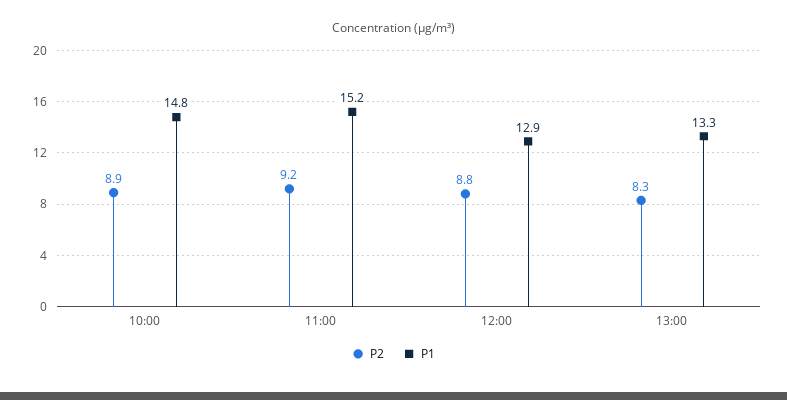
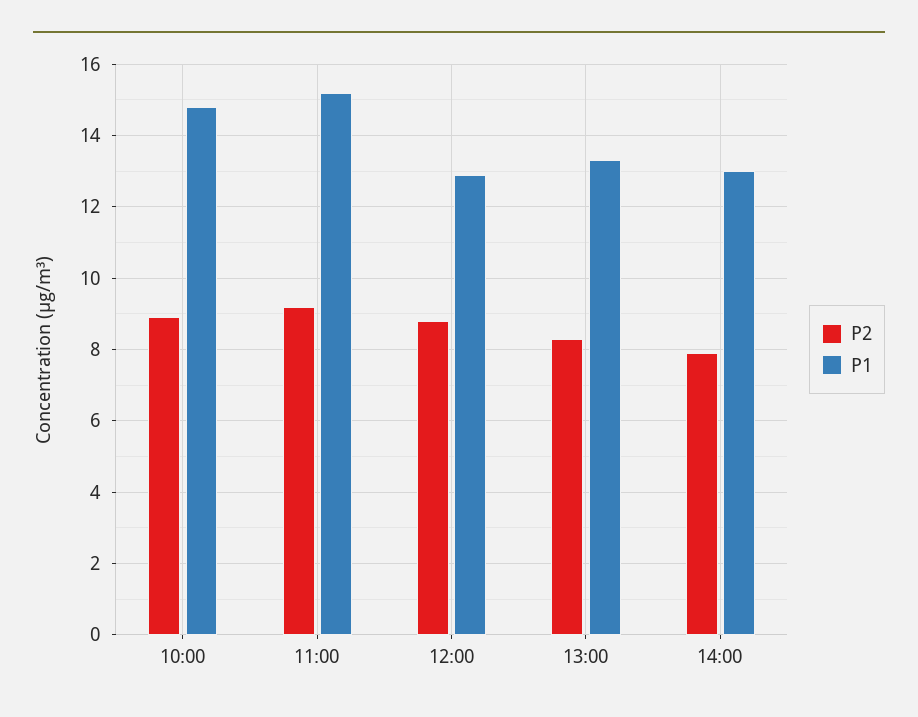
P2, 14:00: none -> 8
P1, 14:00: none -> 13

